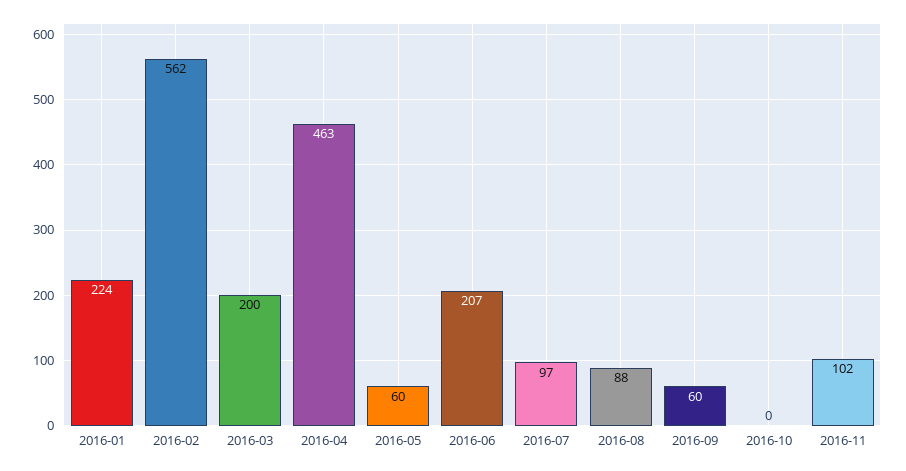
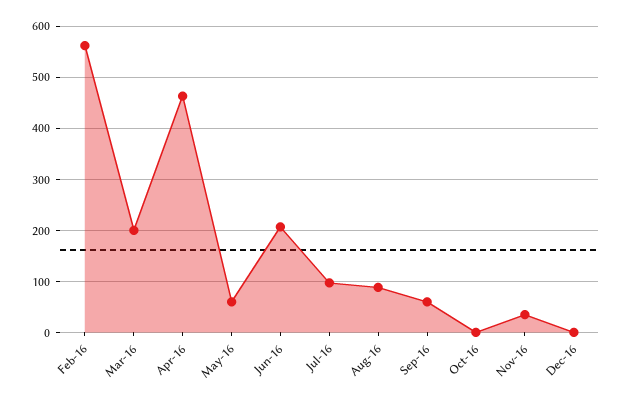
2016-01: 224 -> none
2016-11: 102 -> 40
Dec-16: none -> 0

